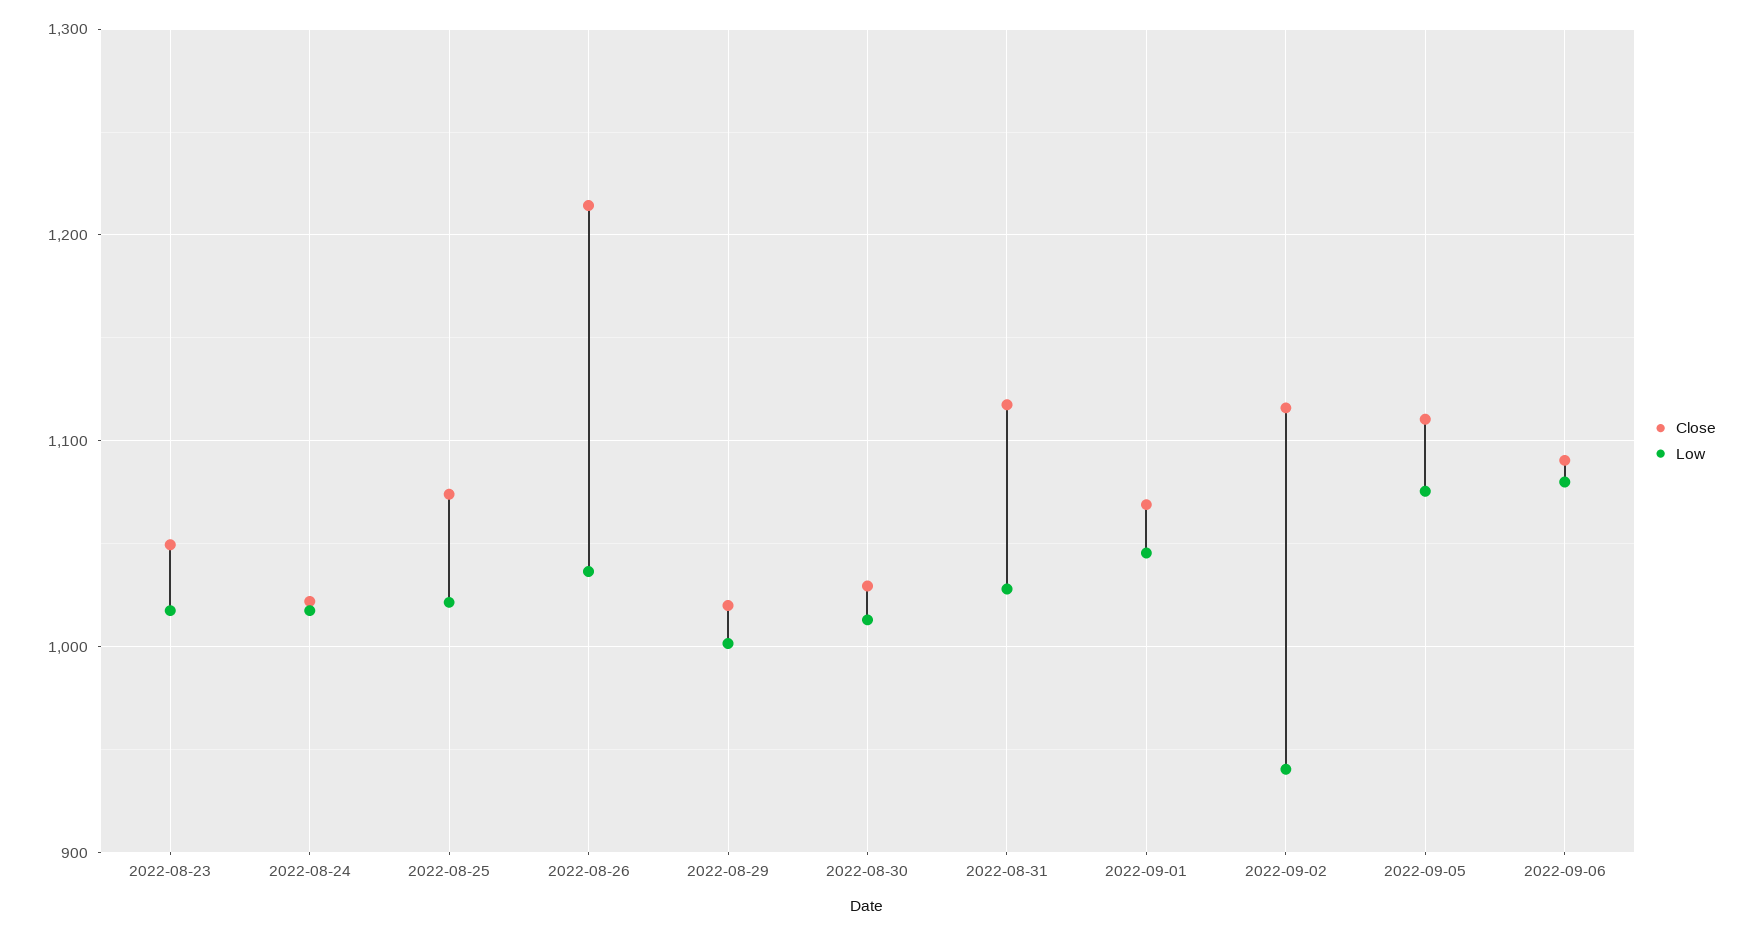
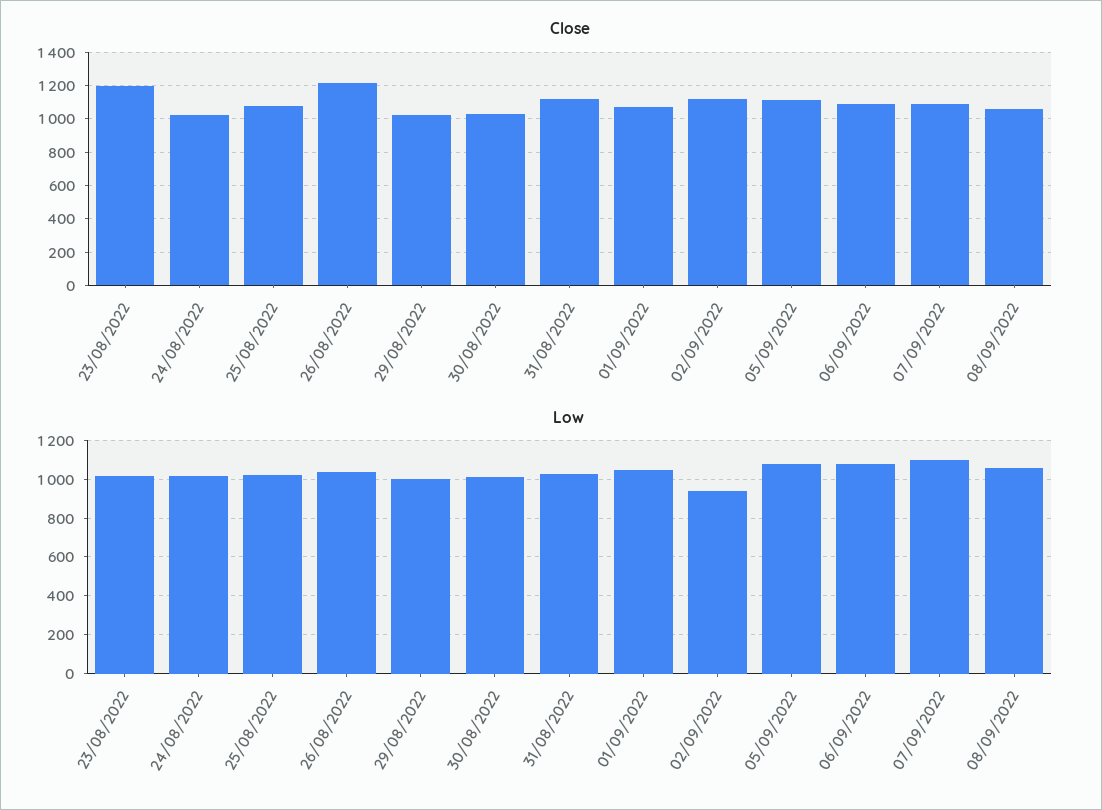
Close, 2022-08-23: 1050 -> 1200
Close, 07/09/2022: none -> 1100
Close, 08/09/2022: none -> 1050
Low, 07/09/2022: none -> 1100
Low, 08/09/2022: none -> 1050

